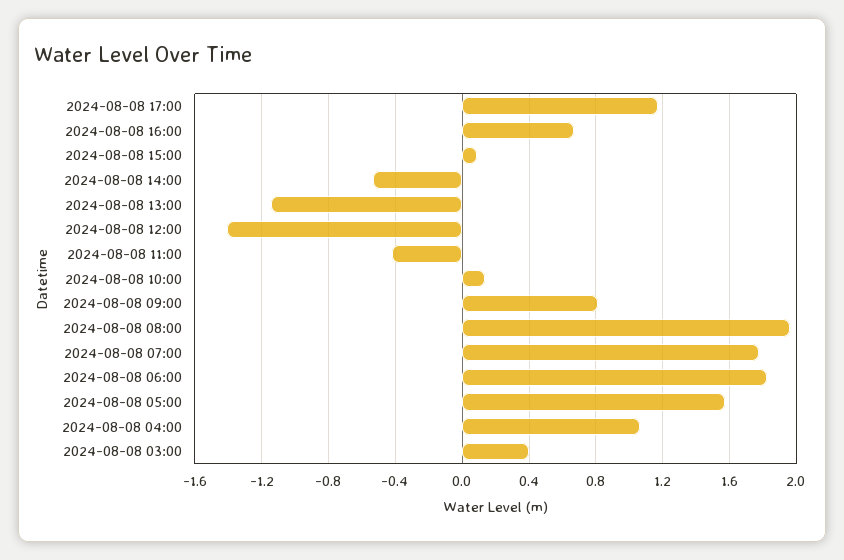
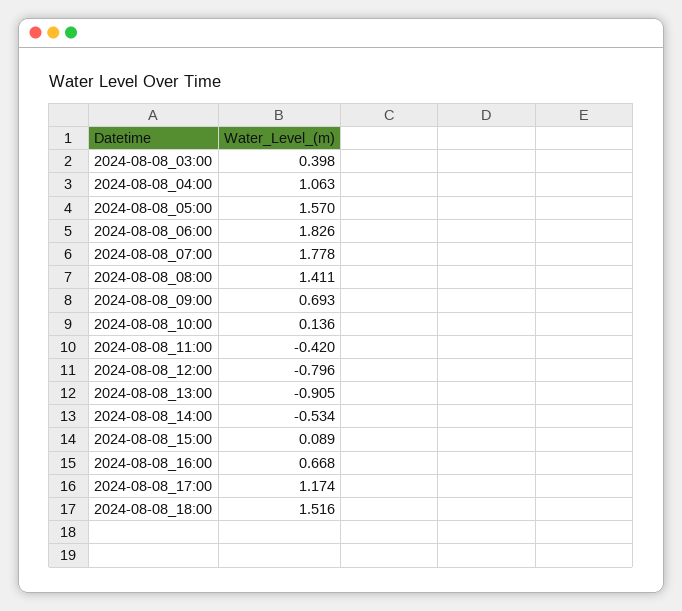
2024-08-08 13:00: -1.15 -> -0.905
2024-08-08 12:00: -1.4 -> -0.796
2024-08-08 09:00: 0.8 -> 0.693
2024-08-08 08:00: 1.95 -> 1.411
2024-08-08_18:00: none -> 1.516

